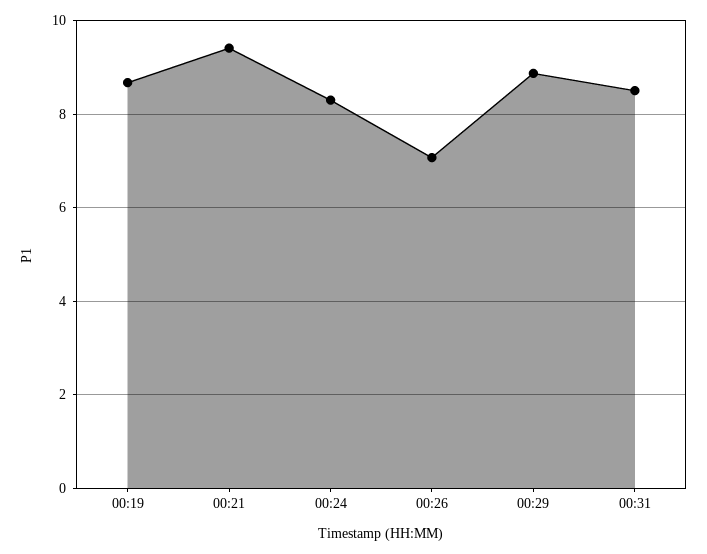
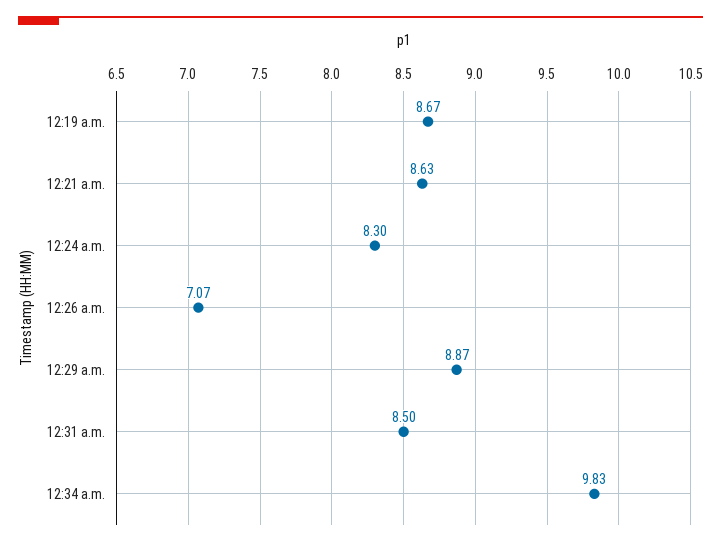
00:21: 9.4 -> 8.63
12:34 a.m.: none -> 9.83

